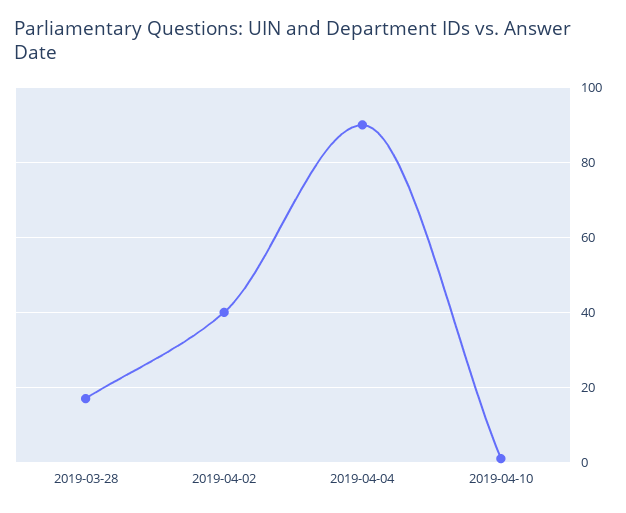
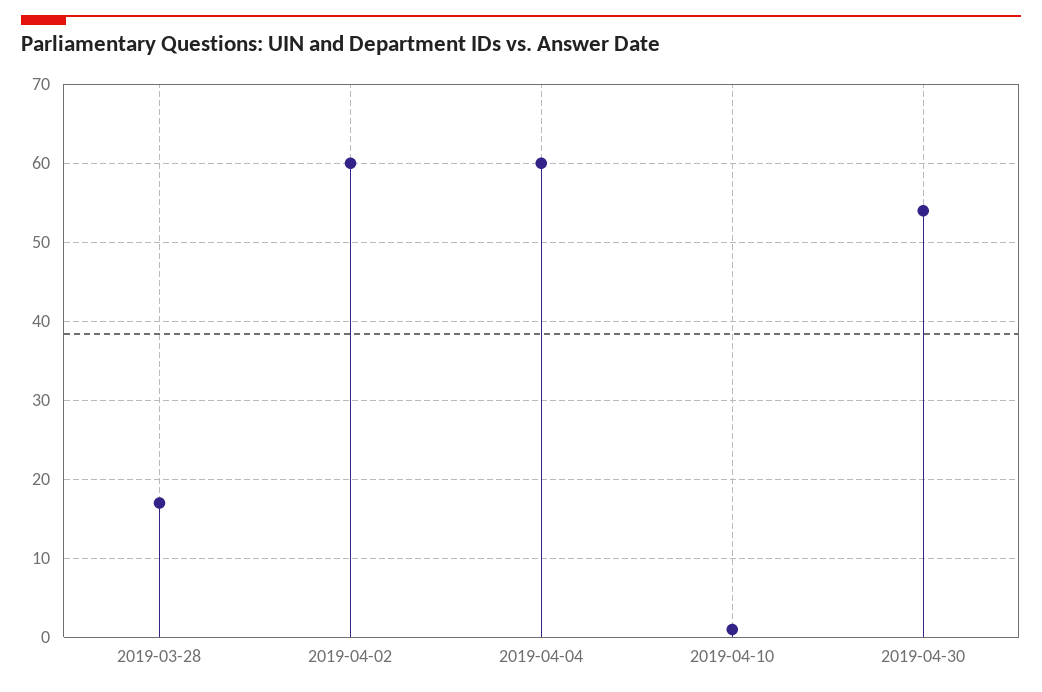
2019-04-02: 40 -> 60
2019-04-04: 90 -> 60
2019-04-30: none -> 54

